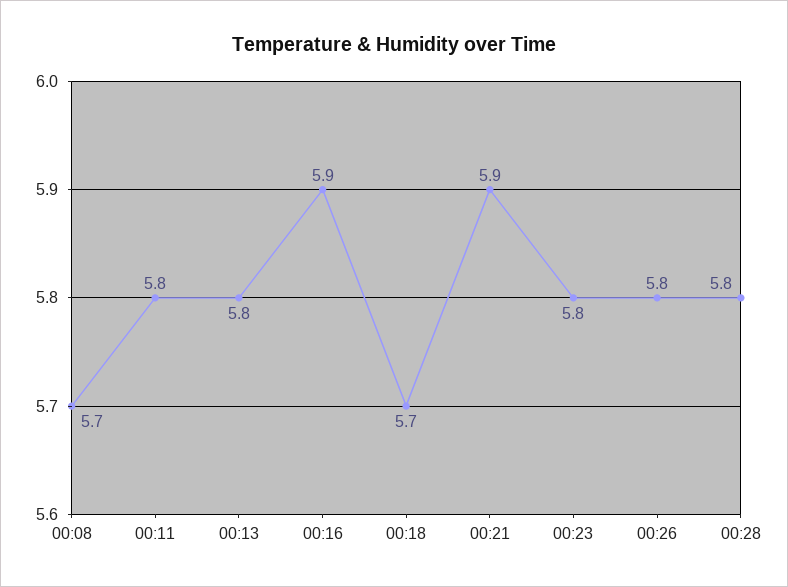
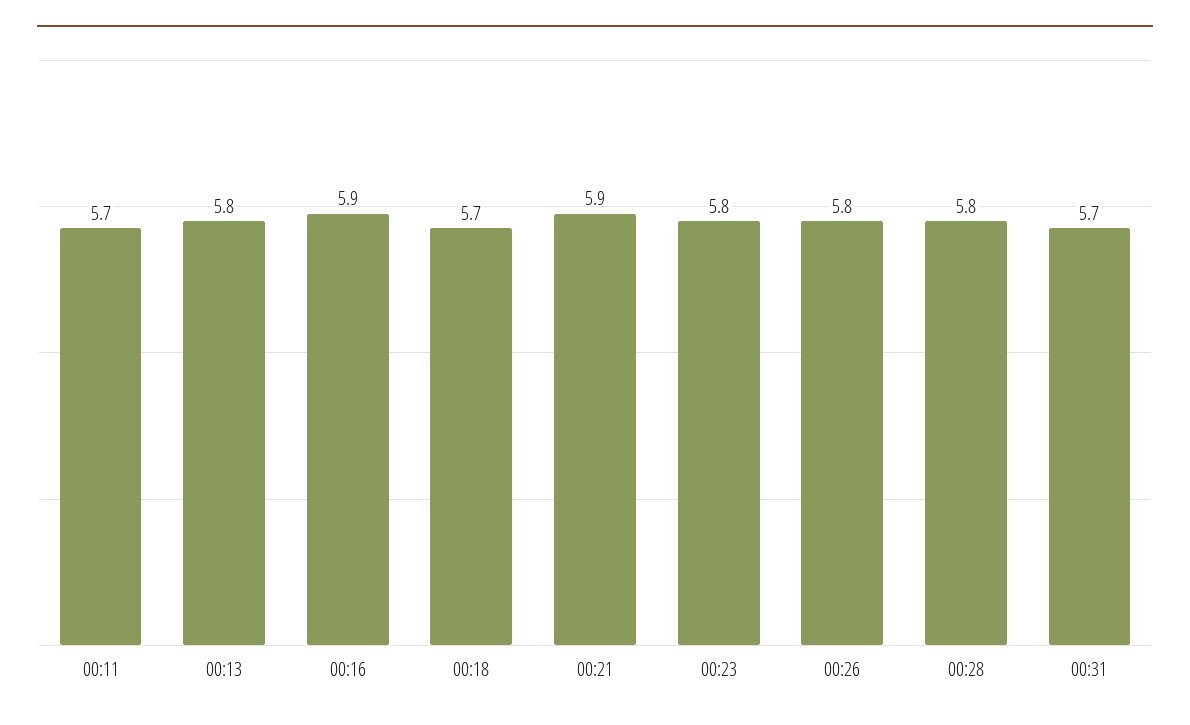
00:08: 5.7 -> none
00:11: 5.8 -> 5.7
00:31: none -> 5.7

